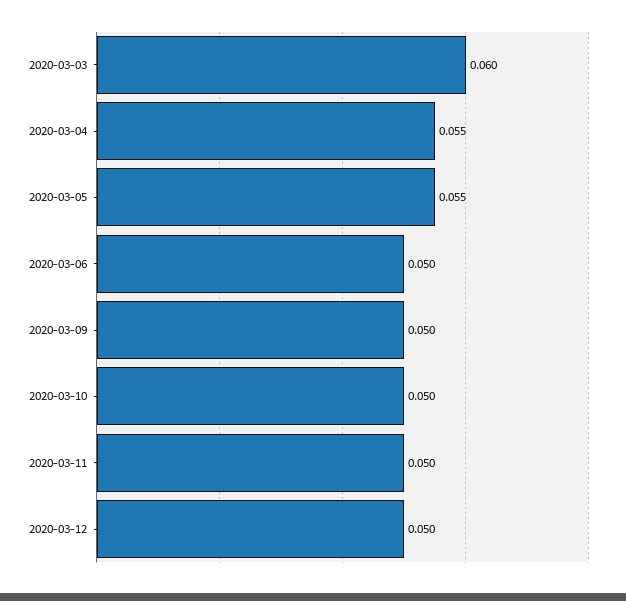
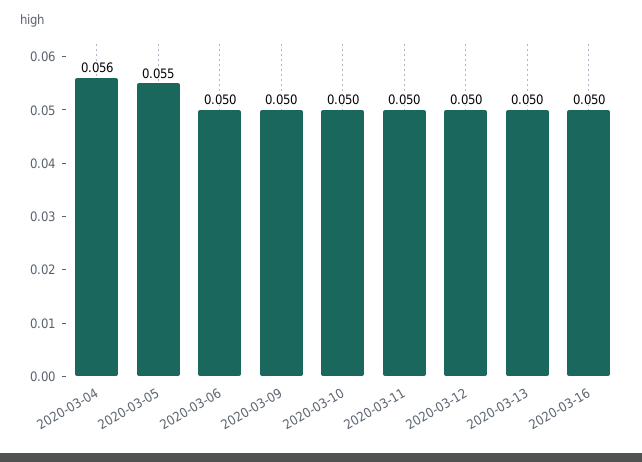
2020-03-03: 0.06 -> none
2020-03-04: 0.055 -> 0.056
2020-03-13: none -> 0.05
2020-03-16: none -> 0.05

